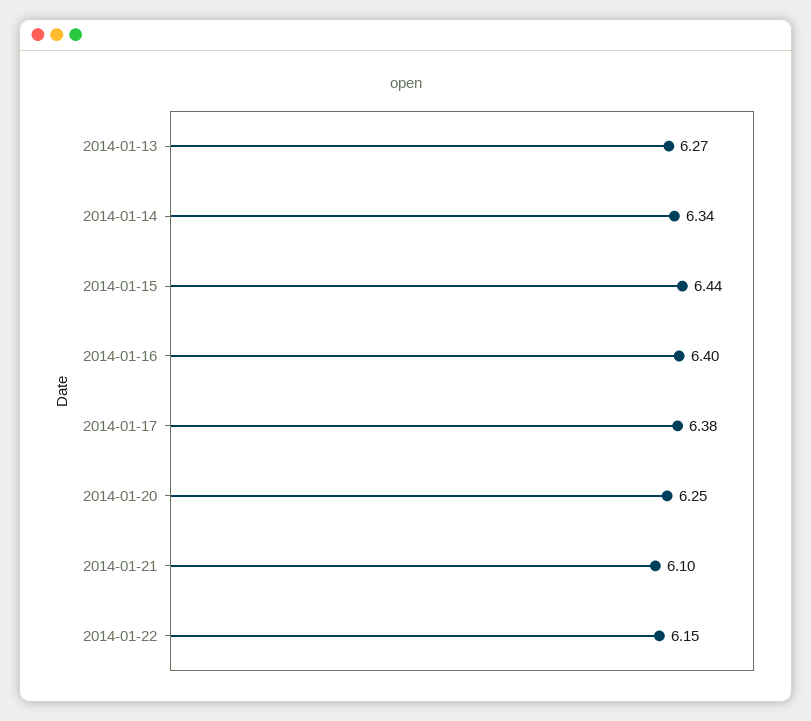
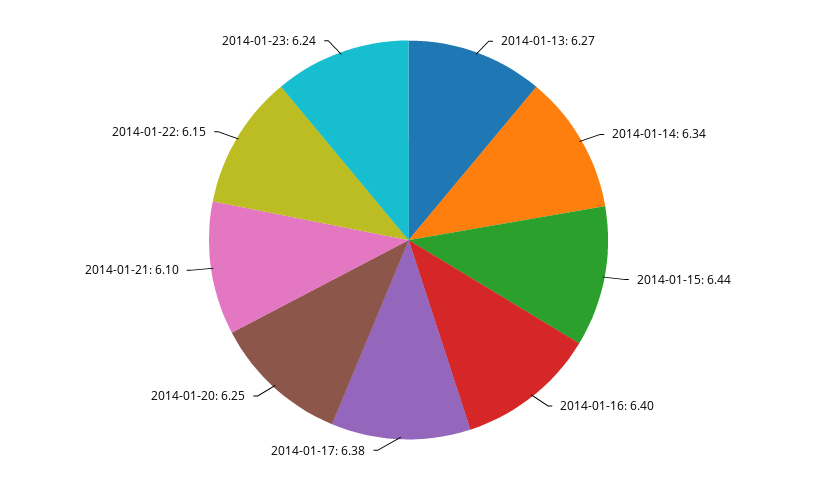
2014-01-23: none -> 6.24

